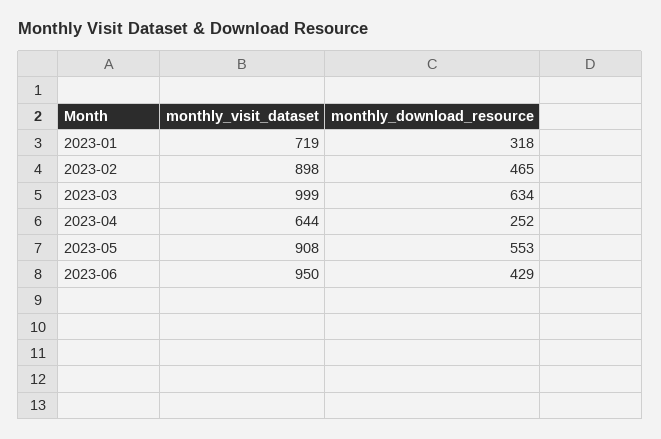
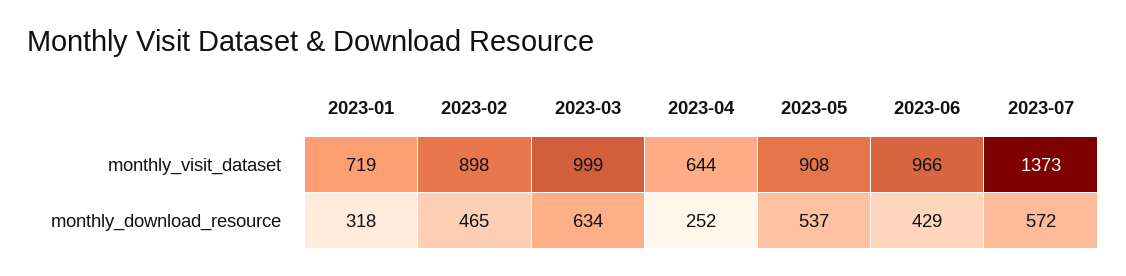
monthly_download_resource, 2023-05: 553 -> 537
monthly_visit_dataset, 2023-06: 950 -> 966
monthly_visit_dataset, 2023-07: none -> 1373
monthly_download_resource, 2023-07: none -> 572

